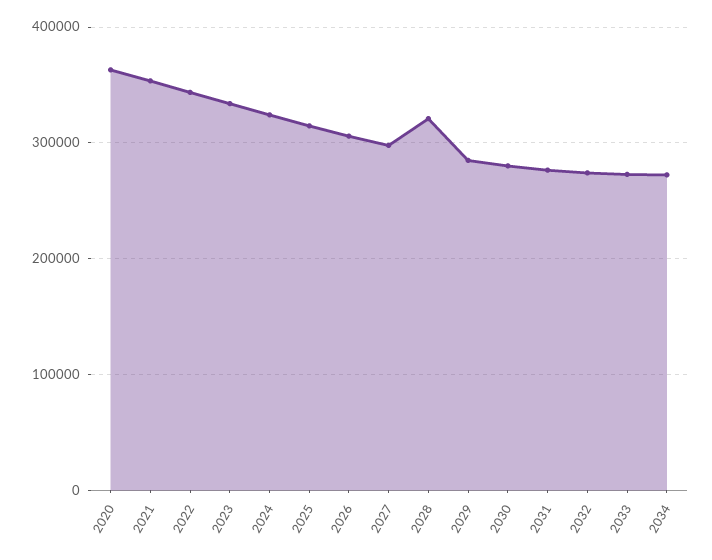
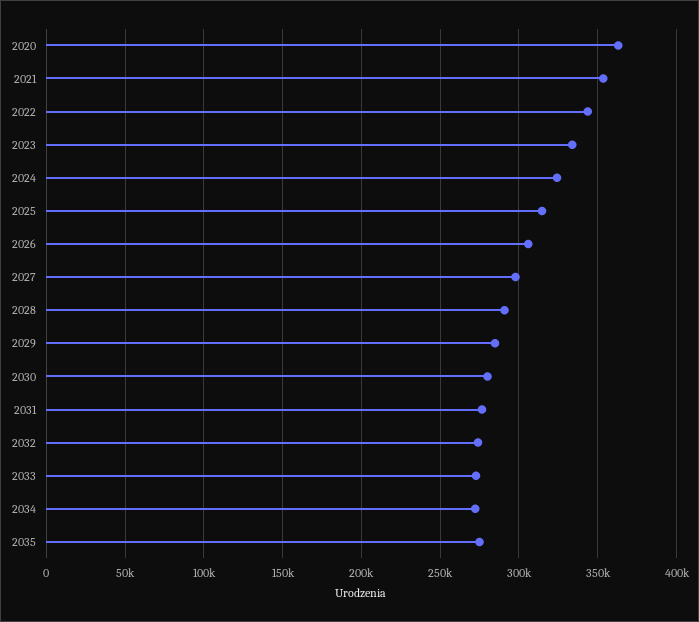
2028: 320000 -> 290000
2035: none -> 275000

